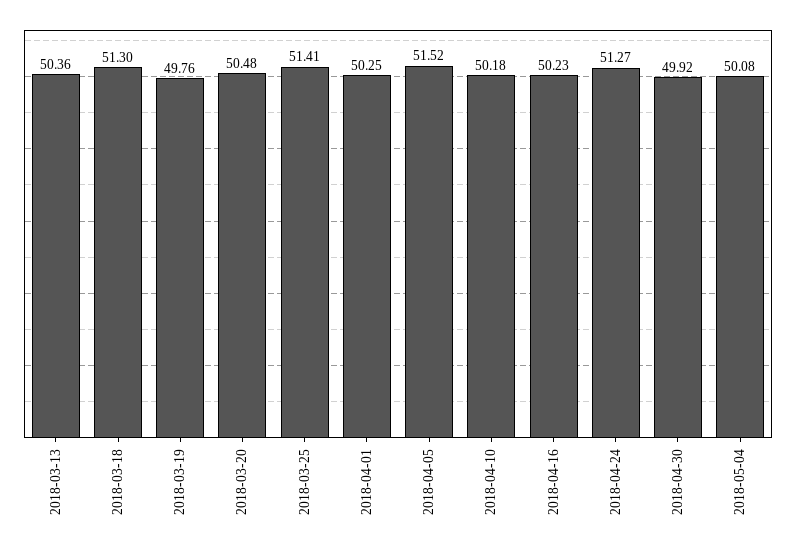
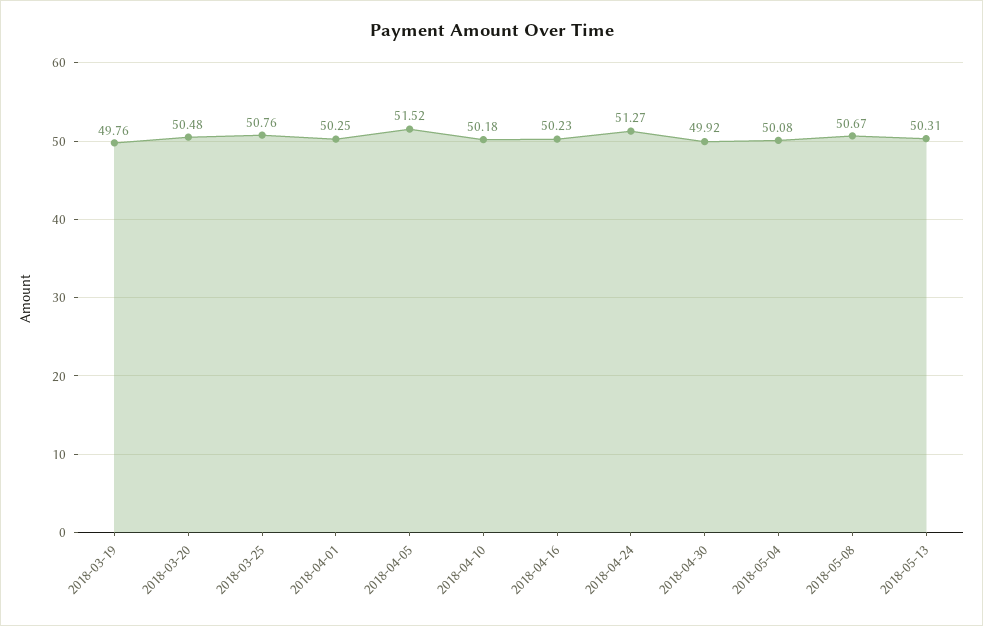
2018-03-13: 50.36 -> none
2018-03-18: 51.3 -> none
2018-03-25: 51.41 -> 50.76
2018-05-08: none -> 50.67
2018-05-13: none -> 50.31

